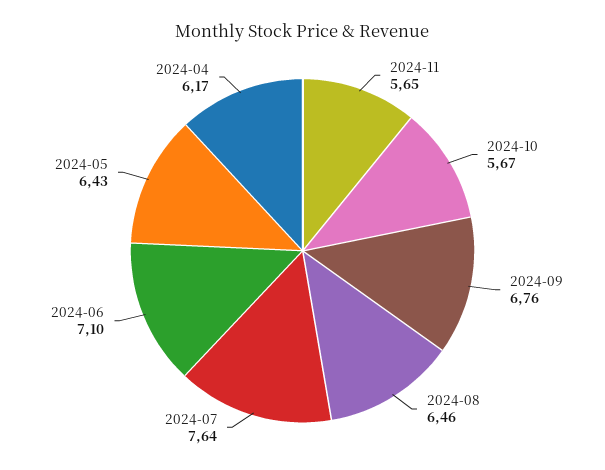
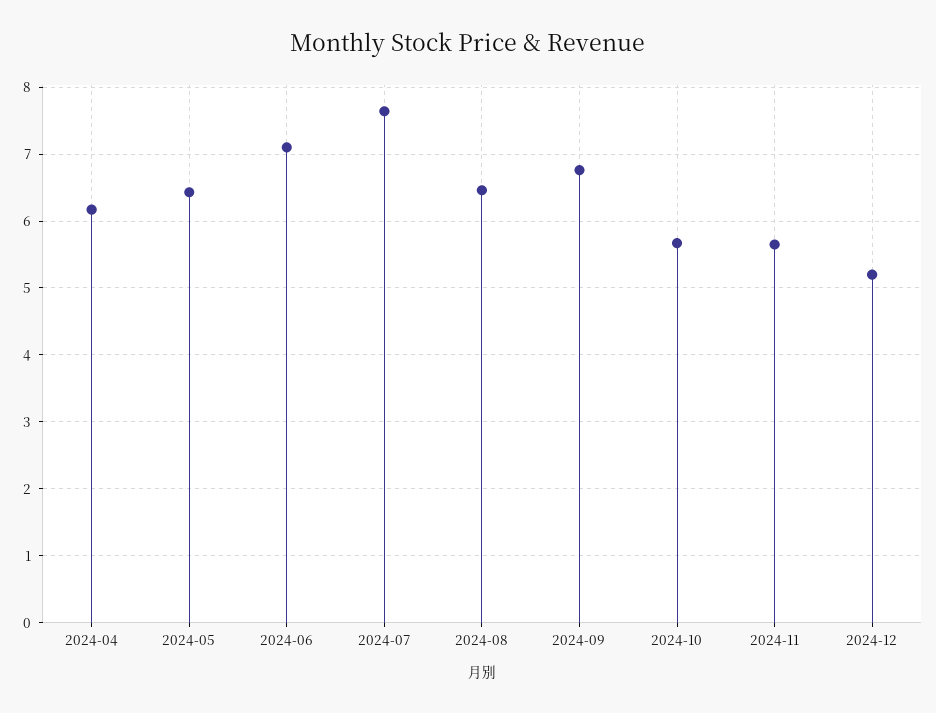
2024-12: none -> 5.2

